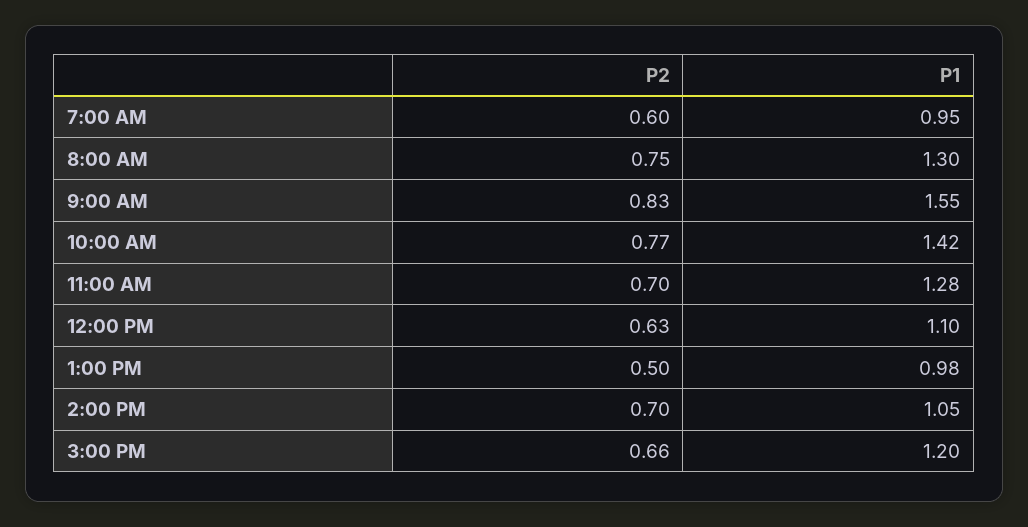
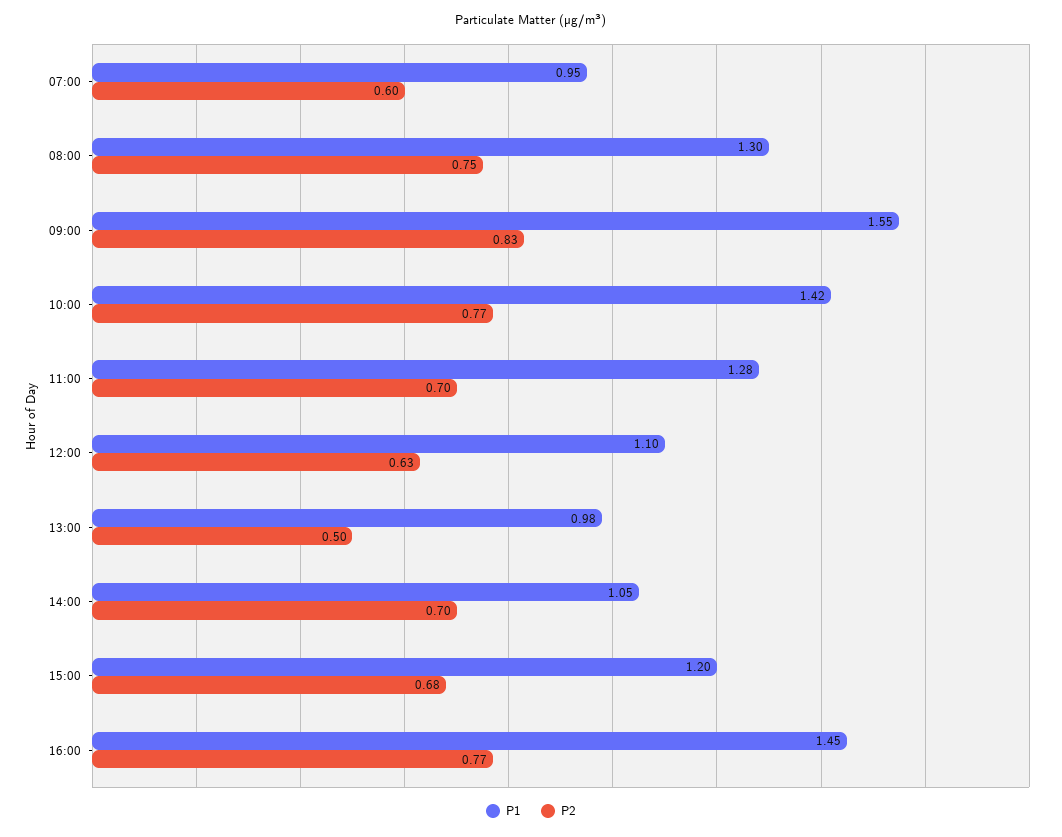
P2, 3:00 PM: 0.66 -> 0.68
P1, 16:00: none -> 1.45
P2, 16:00: none -> 0.77

